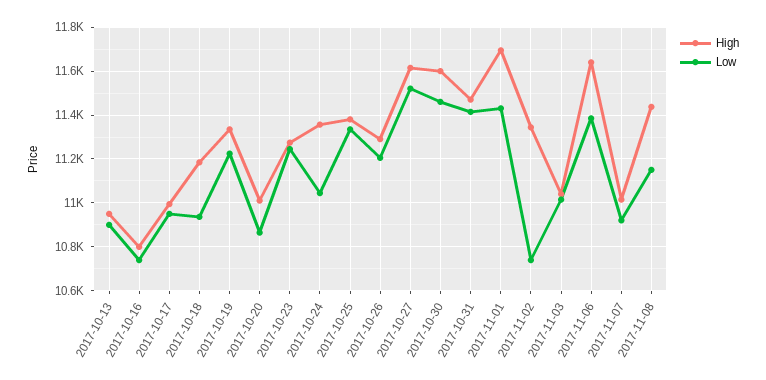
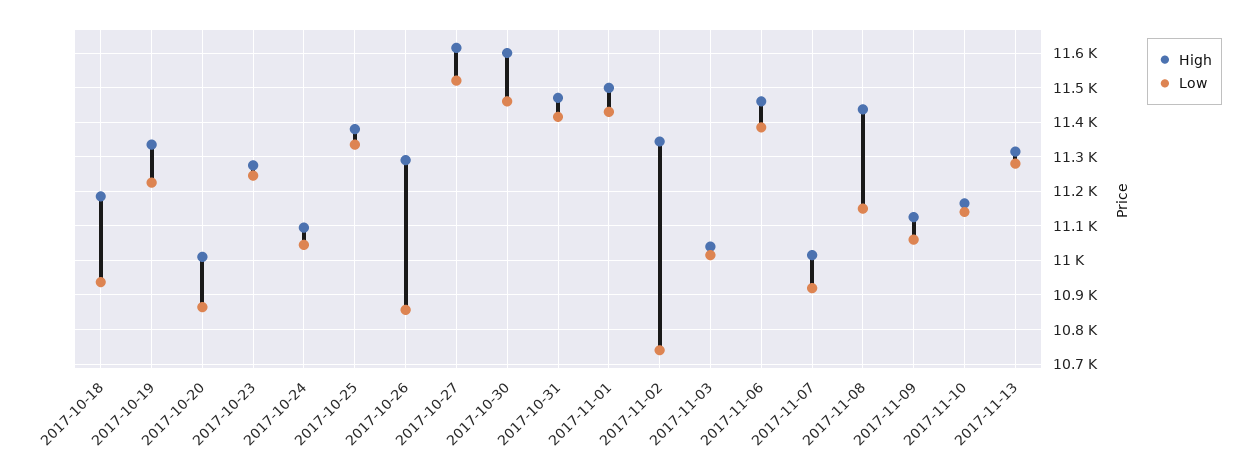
High, 2017-10-13: 10950 -> none
Low, 2017-10-13: 10900 -> none
High, 2017-10-16: 10800 -> none
Low, 2017-10-16: 10750 -> none
High, 2017-10-17: 11000 -> none
Low, 2017-10-17: 10950 -> none
High, 2017-10-24: 11350 -> 11100
Low, 2017-10-26: 11200 -> 10860
High, 2017-11-01: 11700 -> 11500
High, 2017-11-06: 11650 -> 11460
High, 2017-11-09: none -> 11120
Low, 2017-11-09: none -> 11060
High, 2017-11-10: none -> 11160
Low, 2017-11-10: none -> 11140
High, 2017-11-13: none -> 11320
Low, 2017-11-13: none -> 11280

